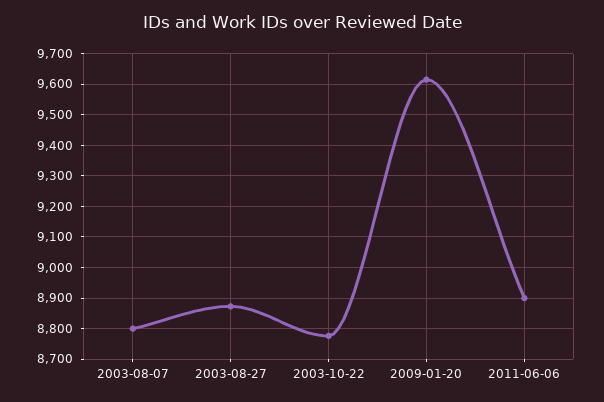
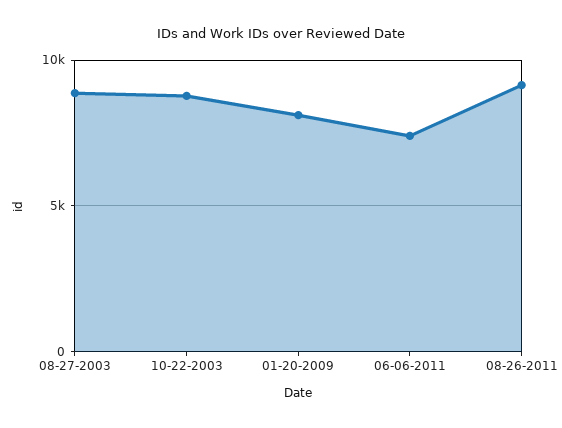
2003-08-07: 8800 -> none
2009-01-20: 9620 -> 8000
2011-06-06: 8900 -> 7500
08-26-2011: none -> 9000

